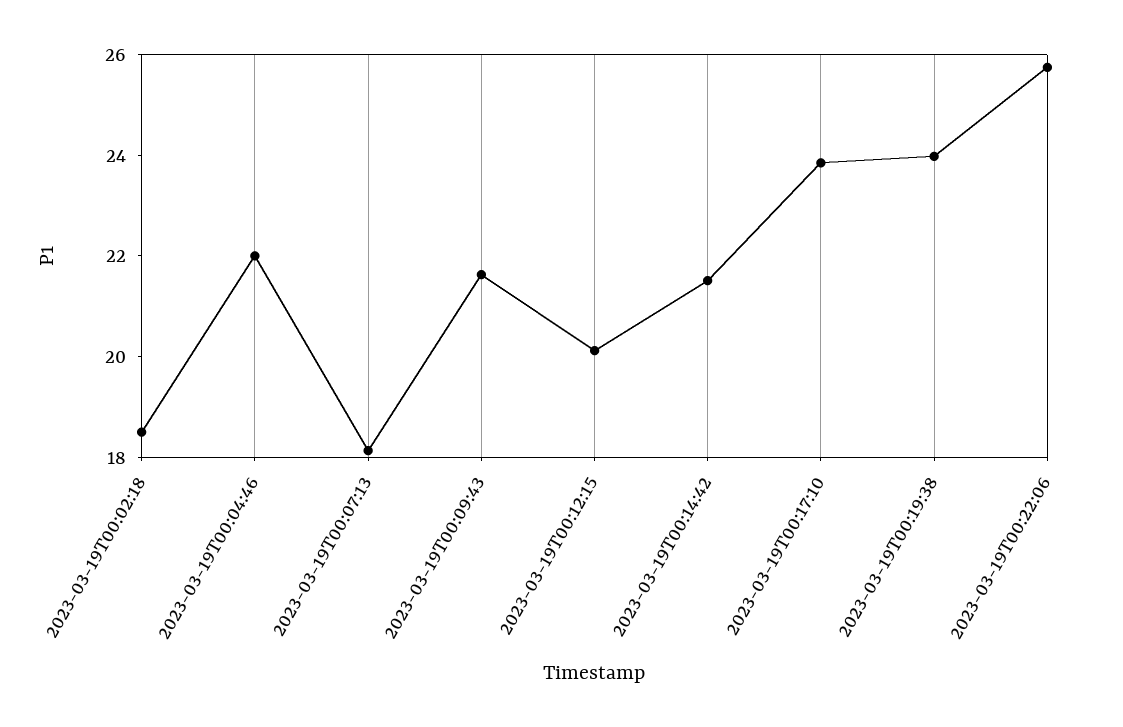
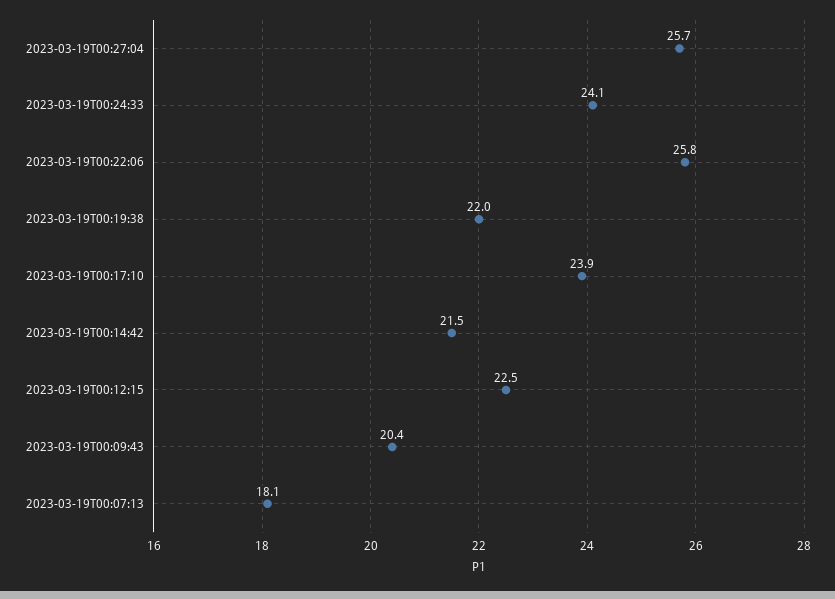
2023-03-19T00:02:18: 18.5 -> none
2023-03-19T00:04:46: 22 -> none
2023-03-19T00:09:43: 21.5 -> 20.4
2023-03-19T00:12:15: 20 -> 22.5
2023-03-19T00:19:38: 24 -> 22
2023-03-19T00:27:04: none -> 25.7
2023-03-19T00:24:33: none -> 24.1

